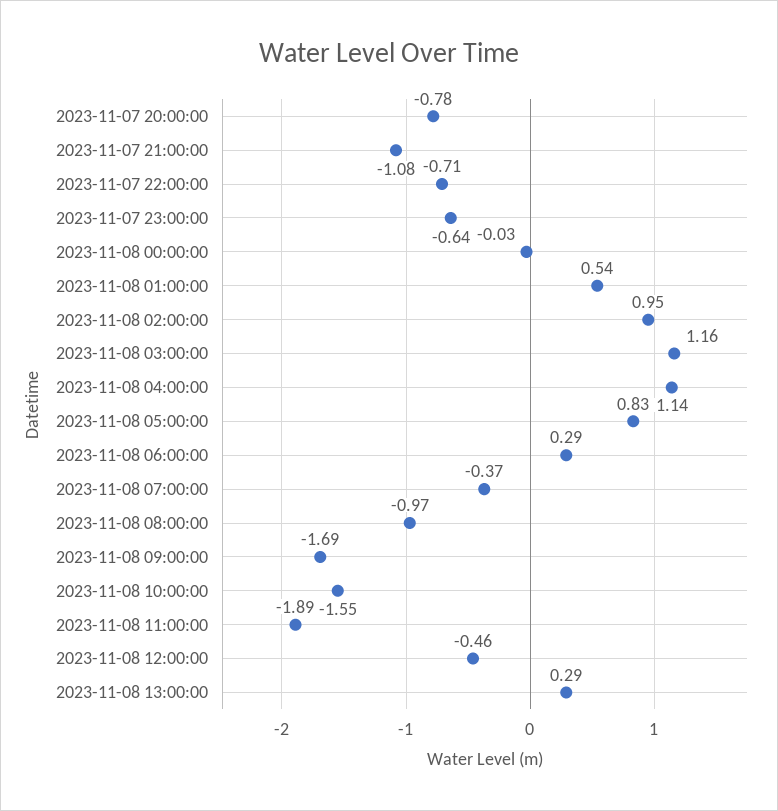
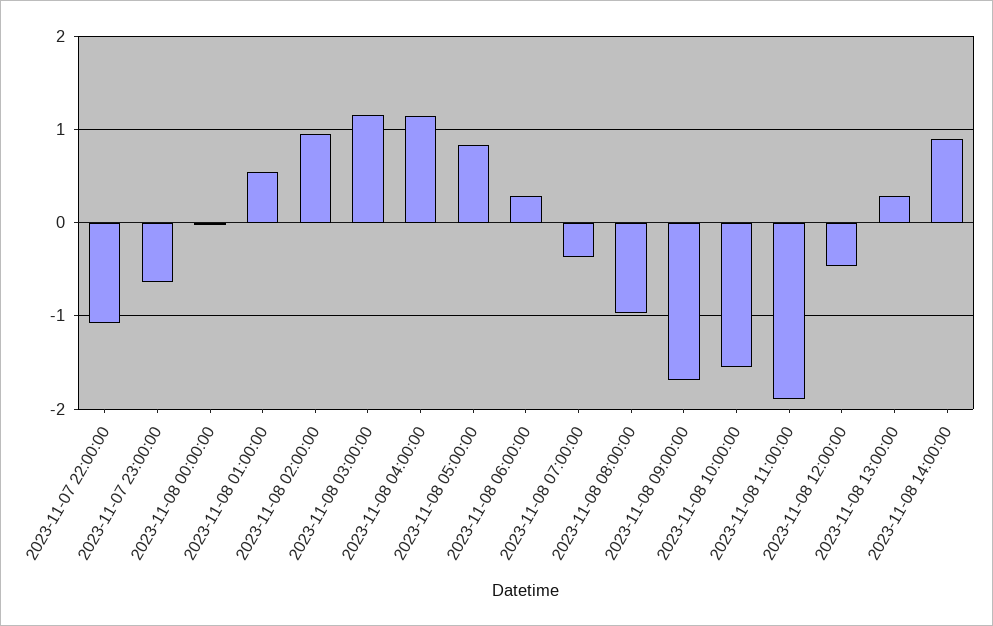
2023-11-07 20:00:00: -0.78 -> none
2023-11-07 21:00:00: -1.08 -> none
2023-11-07 22:00:00: -0.71 -> -1.1
2023-11-08 14:00:00: none -> 0.9

